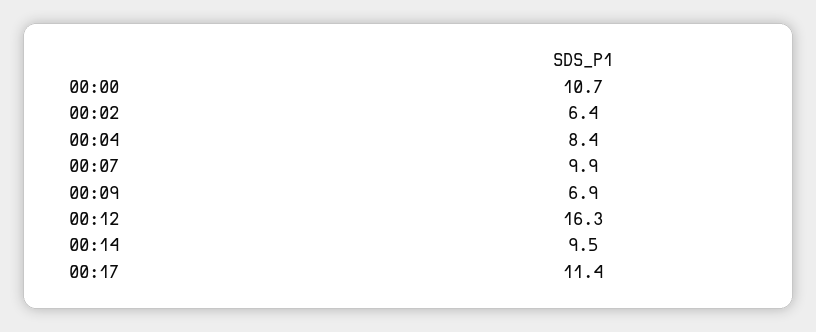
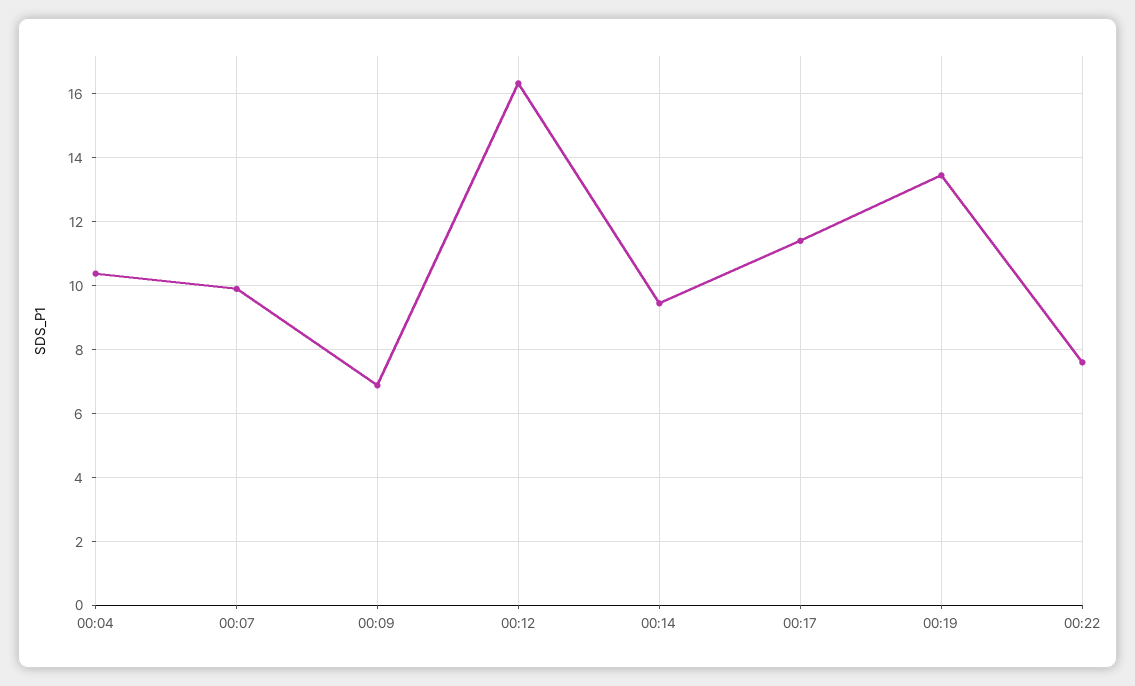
00:00: 10.7 -> none
00:02: 6.4 -> none
00:04: 8.4 -> 10.4
00:19: none -> 13.4
00:22: none -> 7.6

